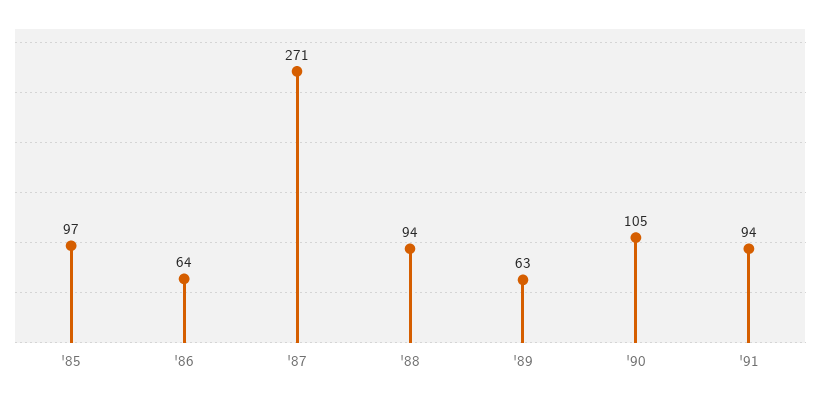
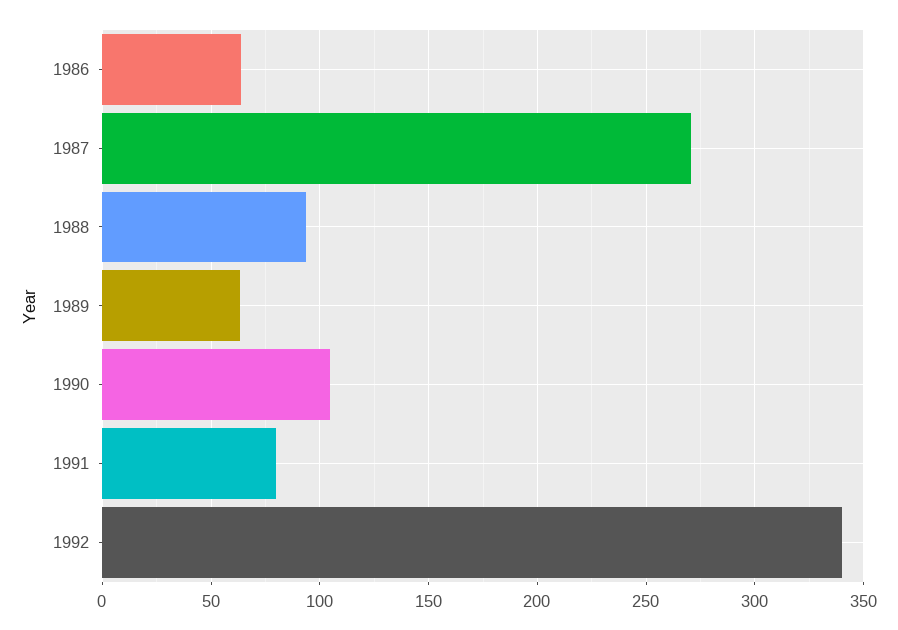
'85: 97 -> none
'91: 94 -> 80
1992: none -> 340

